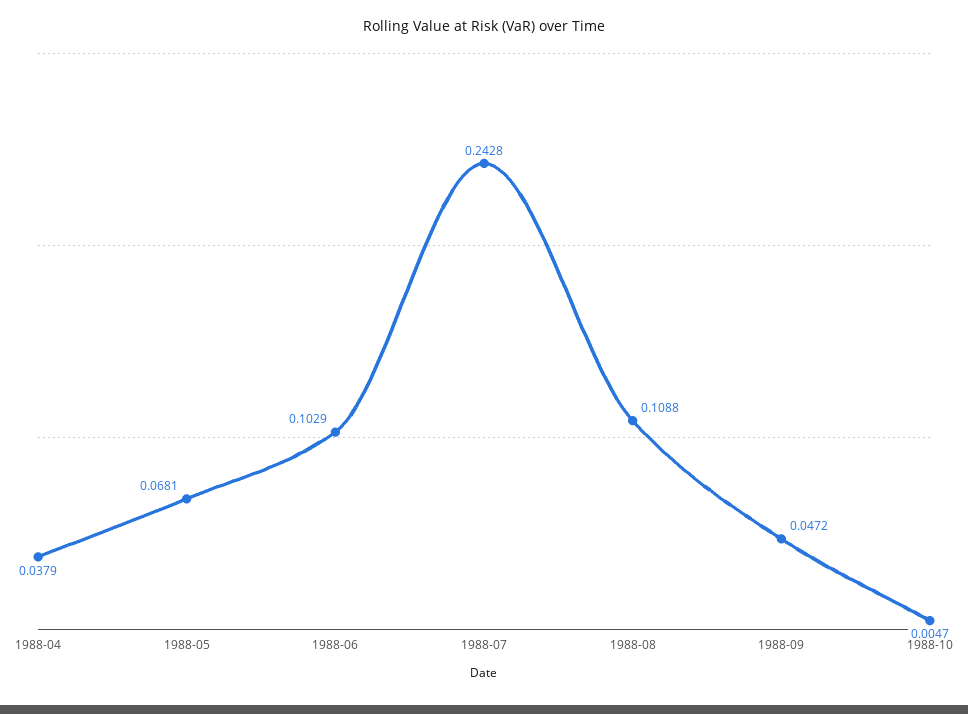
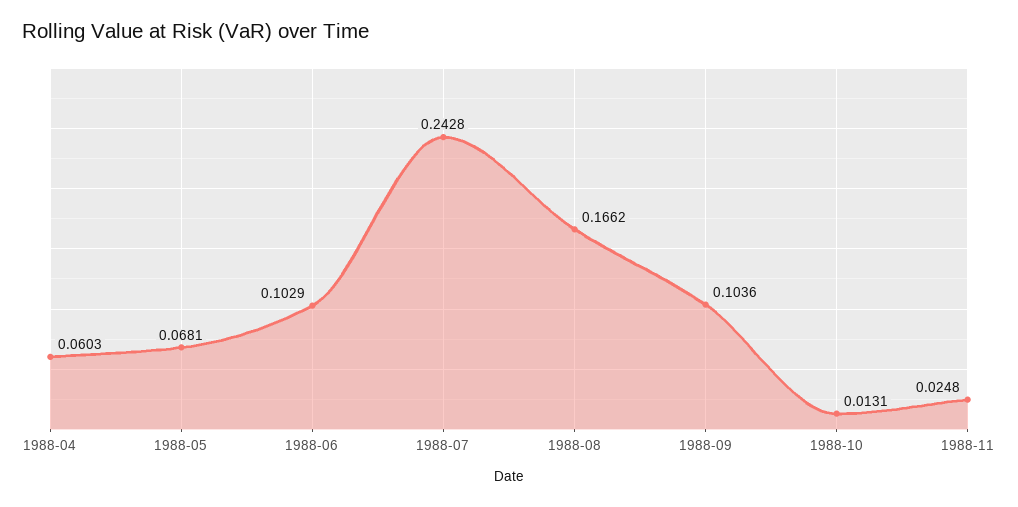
1988-04: 0.0379 -> 0.0603
1988-08: 0.1088 -> 0.1662
1988-09: 0.0472 -> 0.1036
1988-10: 0.0047 -> 0.0131
1988-11: none -> 0.0248

